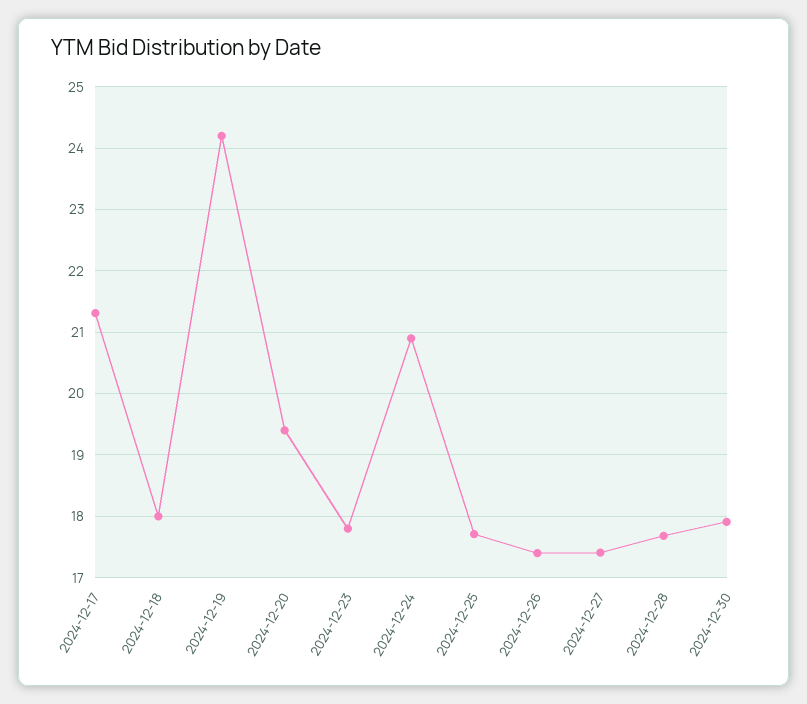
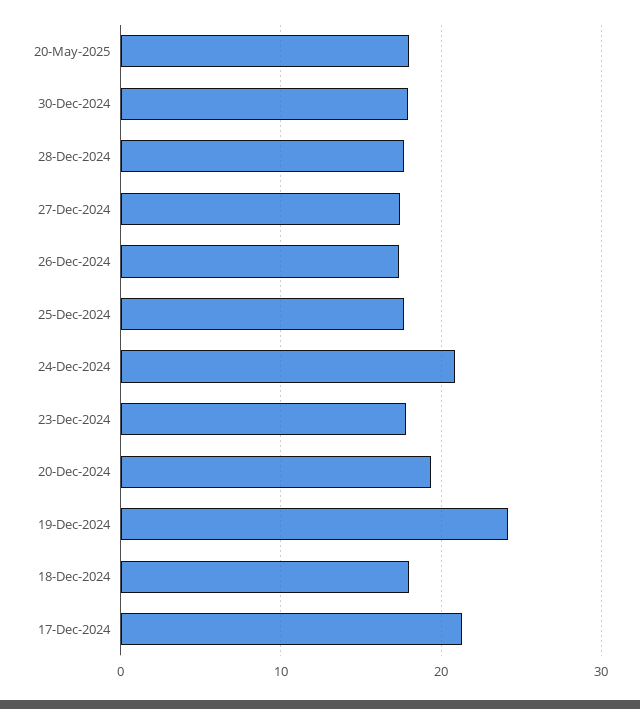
20-May-2025: none -> 18

